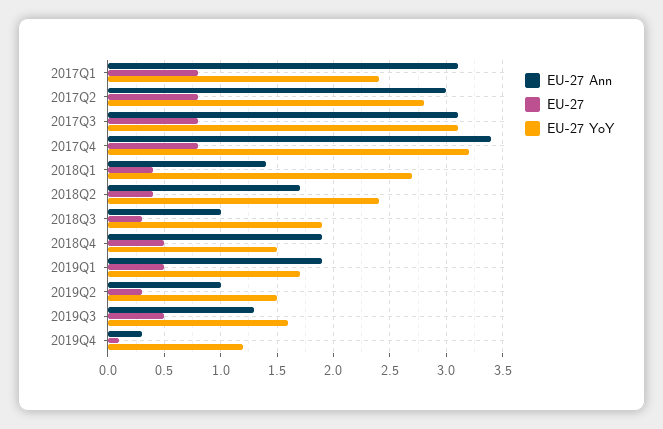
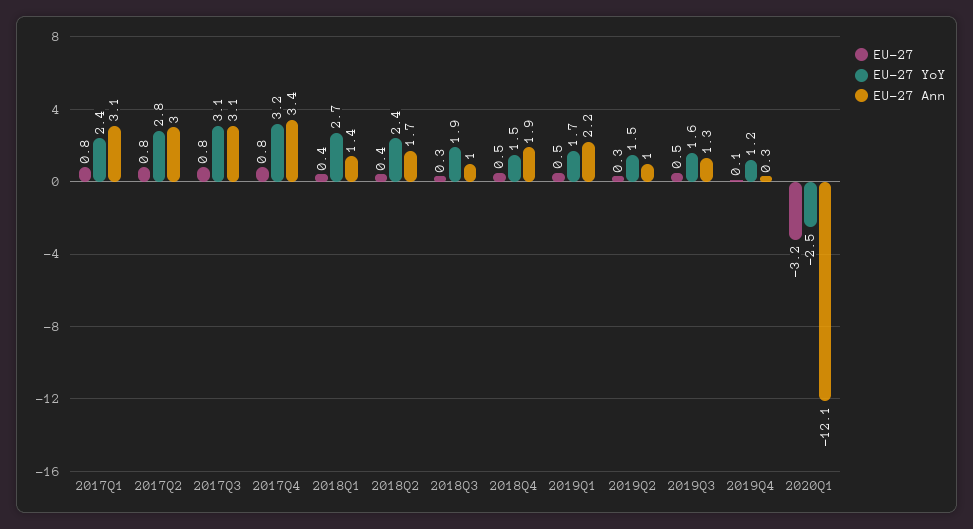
EU-27 Ann, 2019Q1: 1.9 -> 2.2
EU-27, 2020Q1: none -> -3.2
EU-27 YoY, 2020Q1: none -> -2.5
EU-27 Ann, 2020Q1: none -> -12.1

